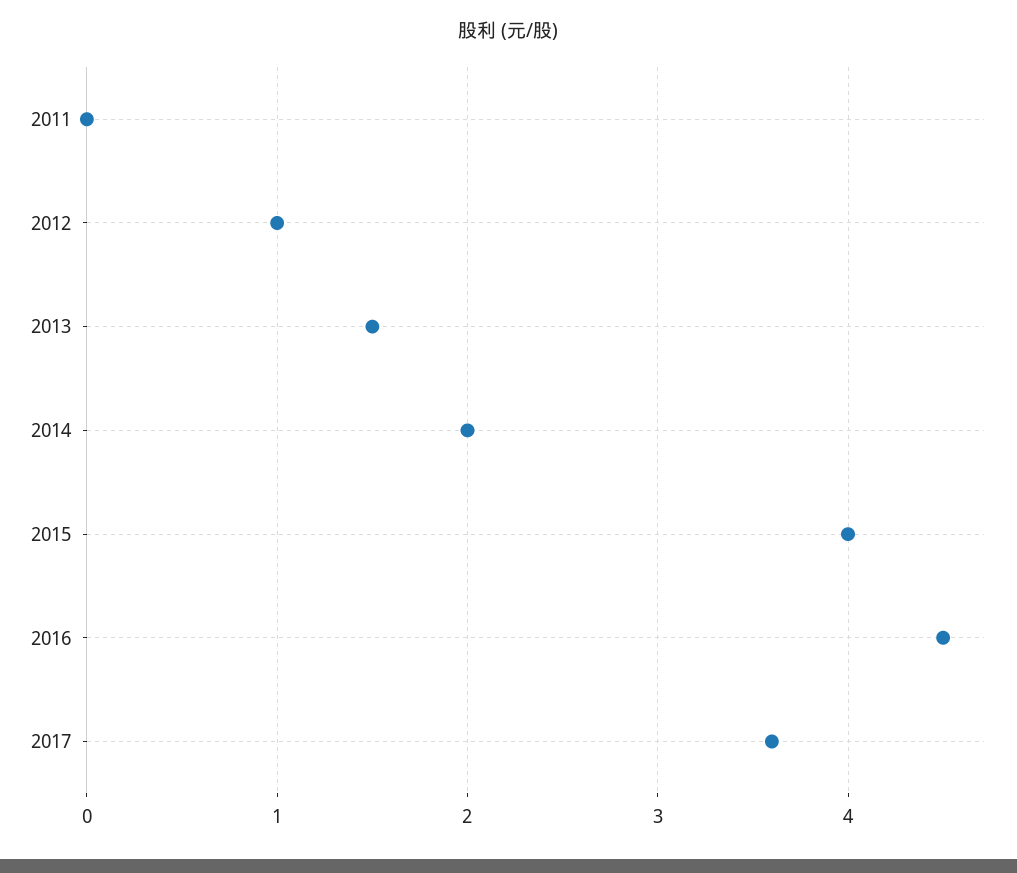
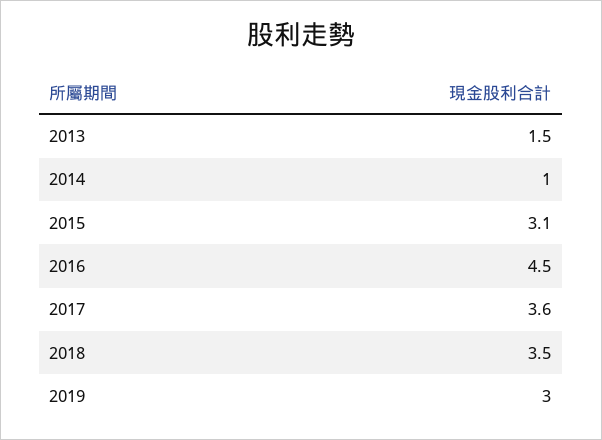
2011: 0 -> none
2012: 1 -> none
2014: 2 -> 1
2015: 4 -> 3.1
2018: none -> 3.5
2019: none -> 3

